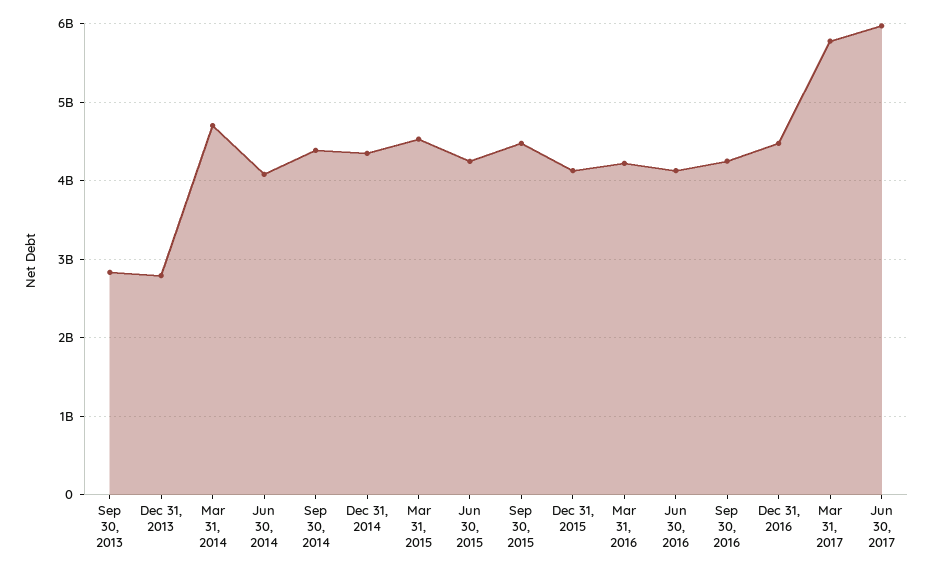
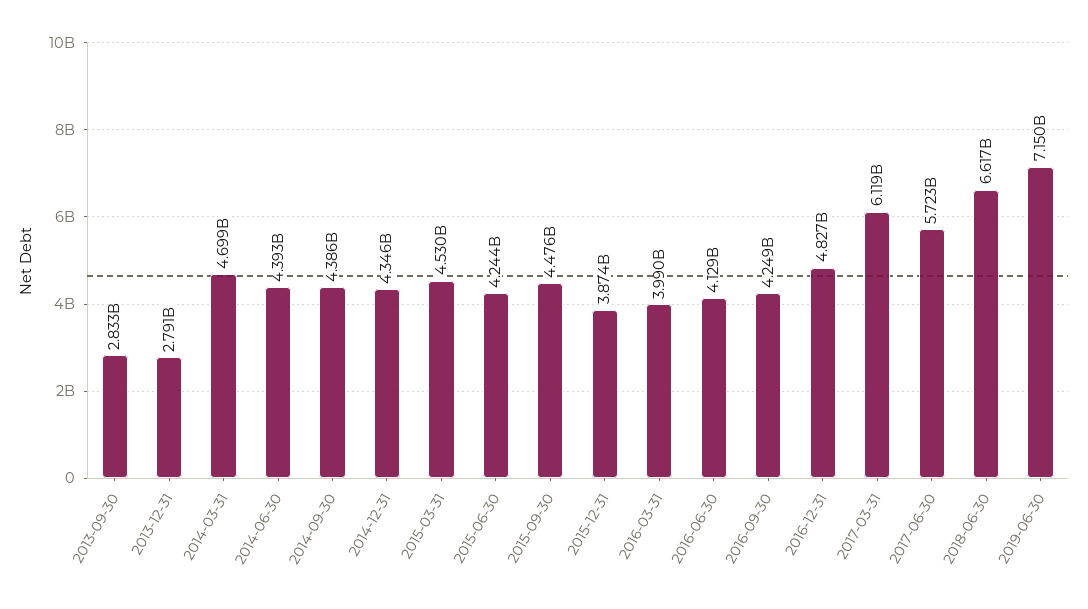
Jun 30, 2014: 4100000000 -> 4393000000
Dec 31, 2015: 4100000000 -> 3874000000
Mar 31, 2016: 4200000000 -> 3990000000
Dec 31, 2016: 4500000000 -> 4827000000
Mar 31, 2017: 5800000000 -> 6119000000
Jun 30, 2017: 6000000000 -> 5723000000
2018-06-30: none -> 6617000000
2019-06-30: none -> 7150000000

